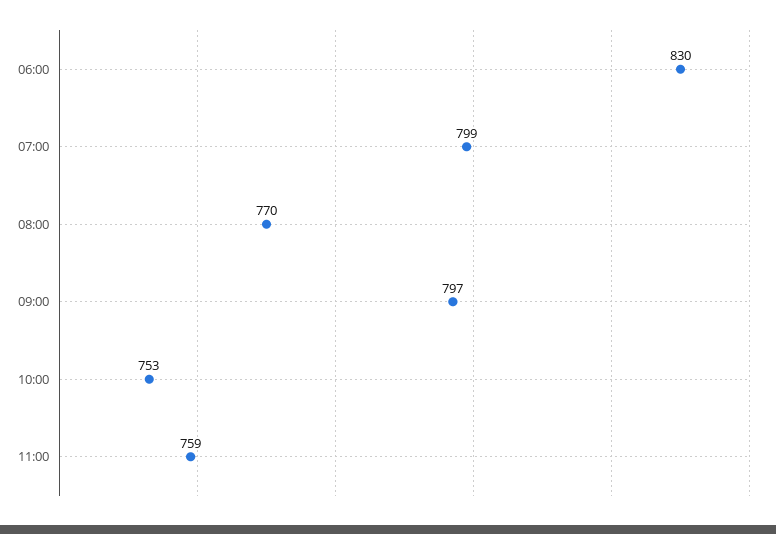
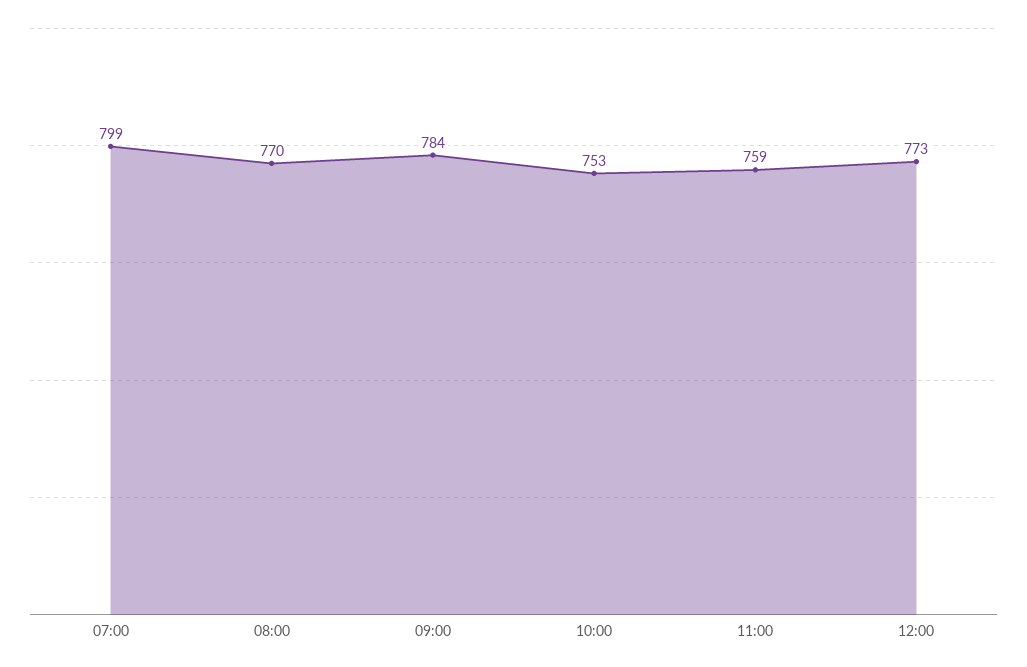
06:00: 830 -> none
09:00: 797 -> 784
12:00: none -> 773

